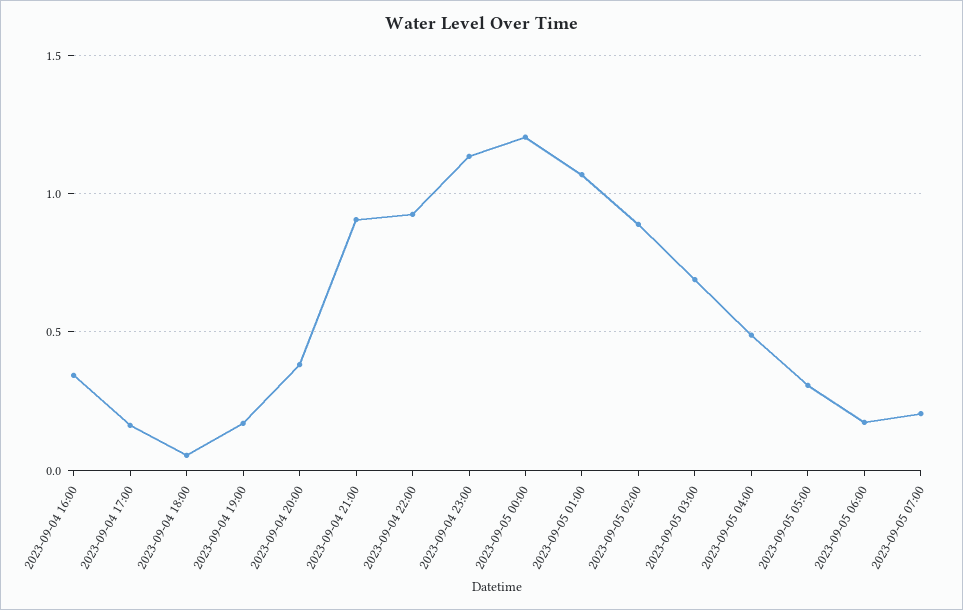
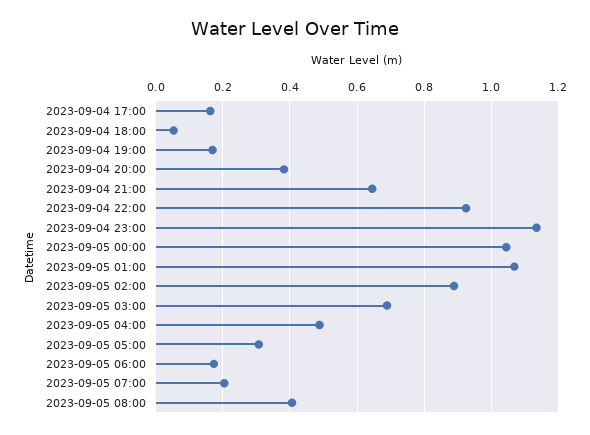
2023-09-04 16:00: 0.35 -> none
2023-09-04 21:00: 0.9 -> 0.64
2023-09-05 00:00: 1.2 -> 1.04
2023-09-05 08:00: none -> 0.4

